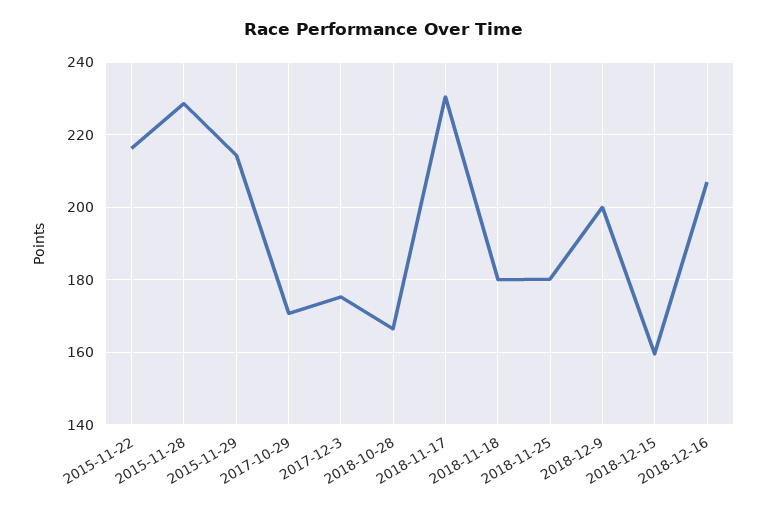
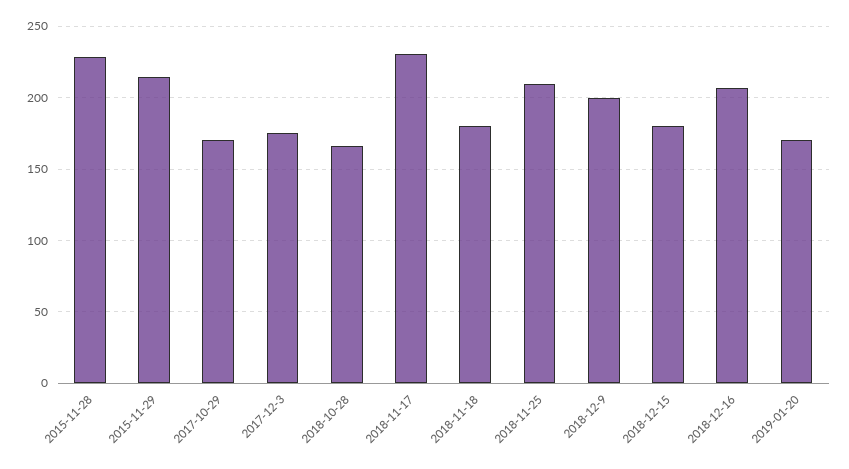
2015-11-22: 216 -> none
2018-11-25: 180 -> 210
2018-12-15: 160 -> 180
2019-01-20: none -> 170

